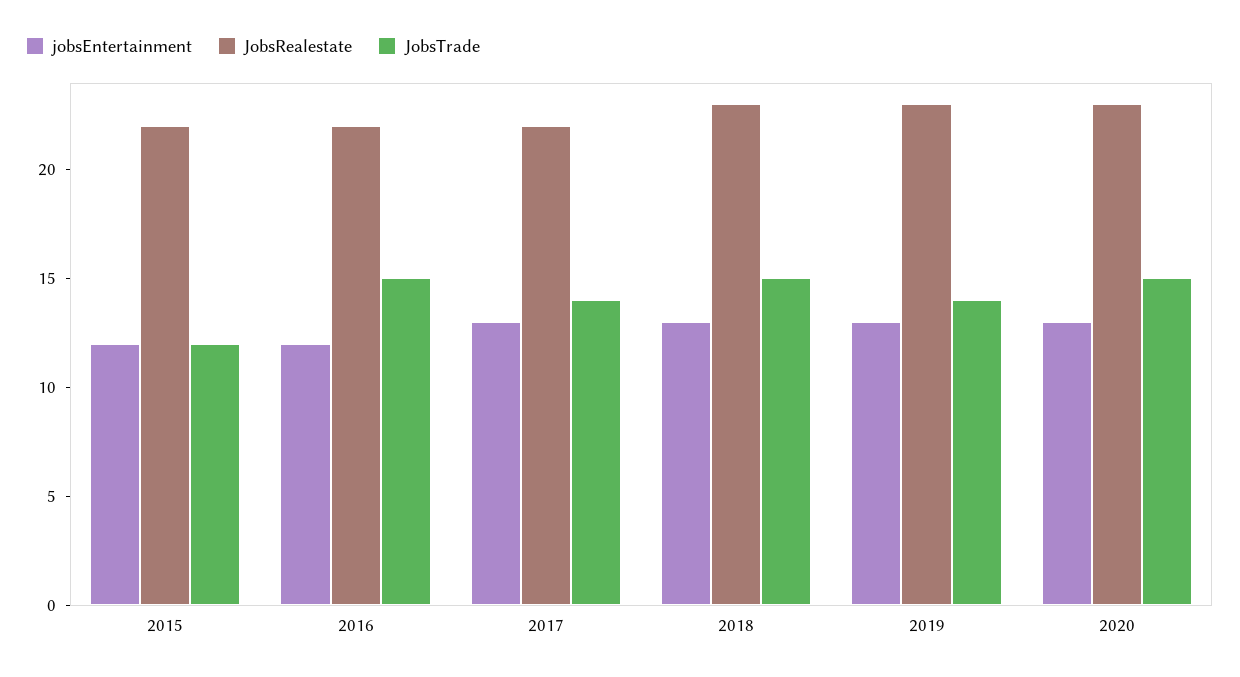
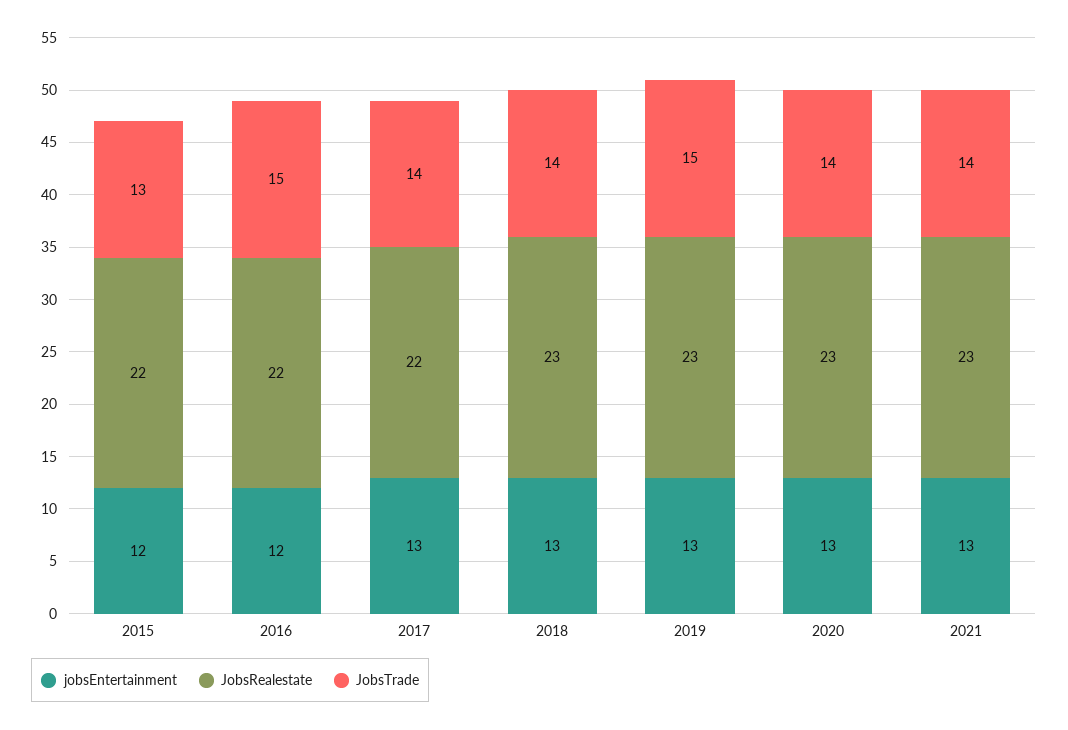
JobsTrade, 2015: 12 -> 13
JobsTrade, 2018: 15 -> 14
JobsTrade, 2019: 14 -> 15
JobsTrade, 2020: 15 -> 14
jobsEntertainment, 2021: none -> 13
JobsRealestate, 2021: none -> 23
JobsTrade, 2021: none -> 14

